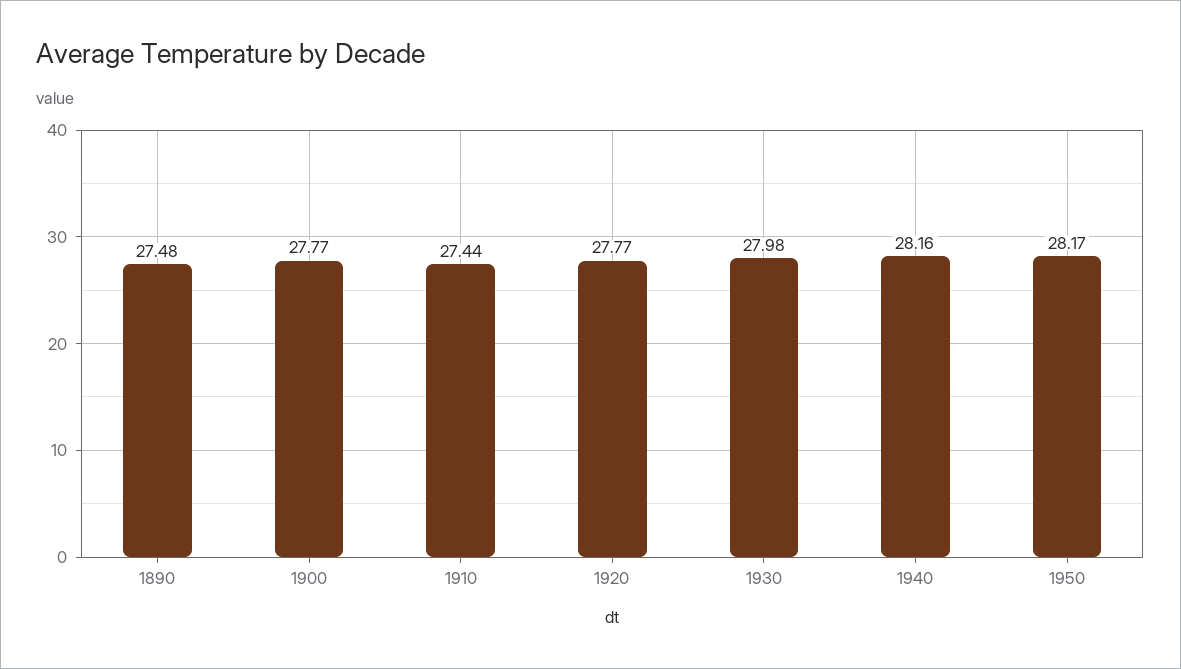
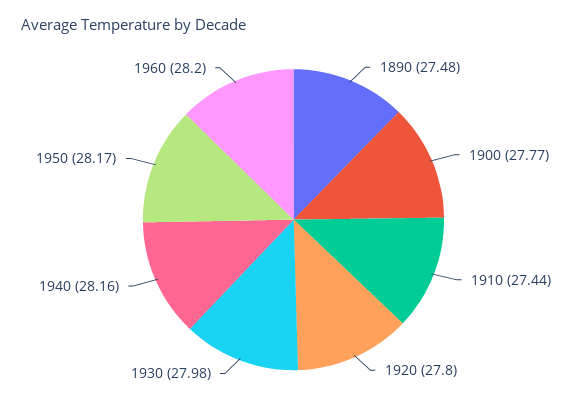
1920: 27.77 -> 27.8
1960: none -> 28.2

